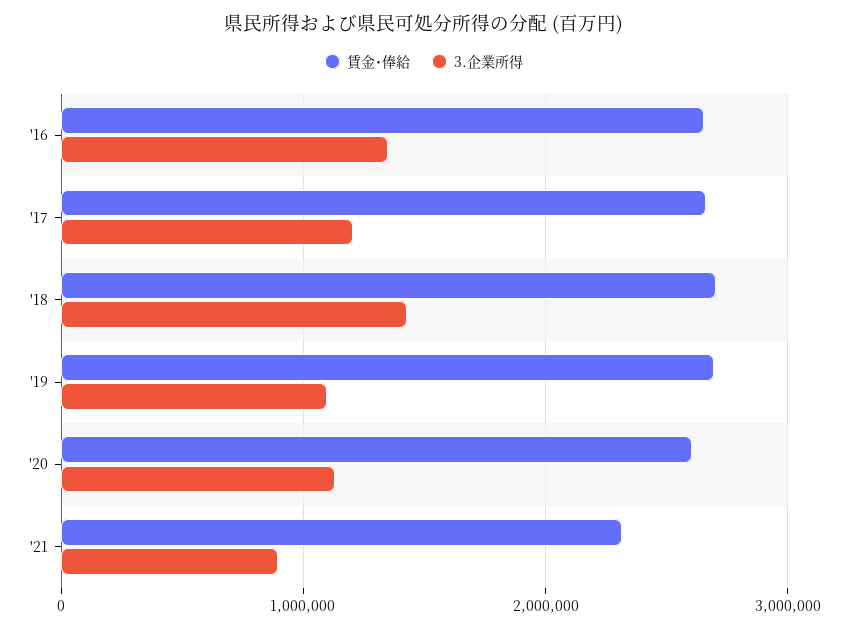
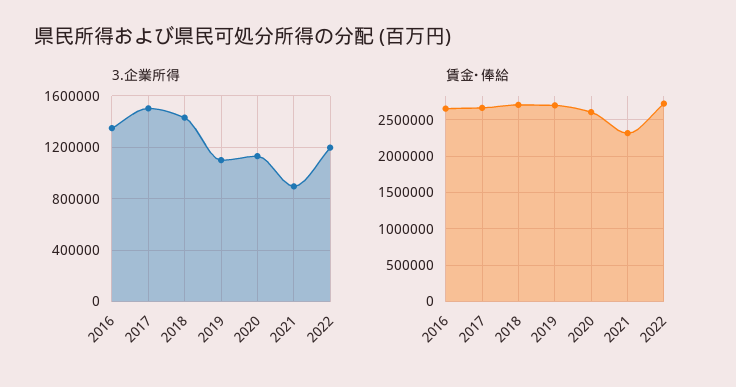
3.企業所得, '17: 1200000 -> 1500000
3.企業所得, 2022: none -> 1200000
賃金･俸給, 2022: none -> 2700000

